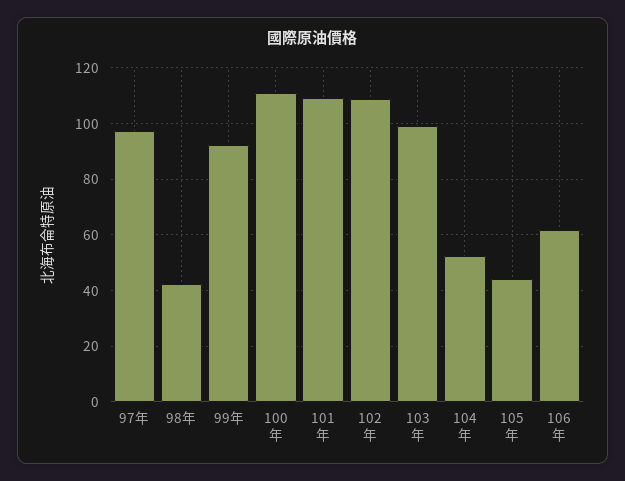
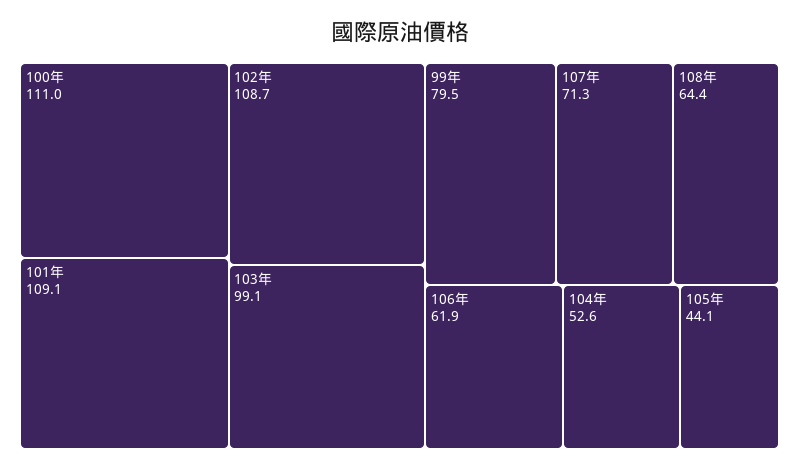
97年: 97.5 -> none
98年: 42.5 -> none
99年: 92.5 -> 79.5
107年: none -> 71.3
108年: none -> 64.4

